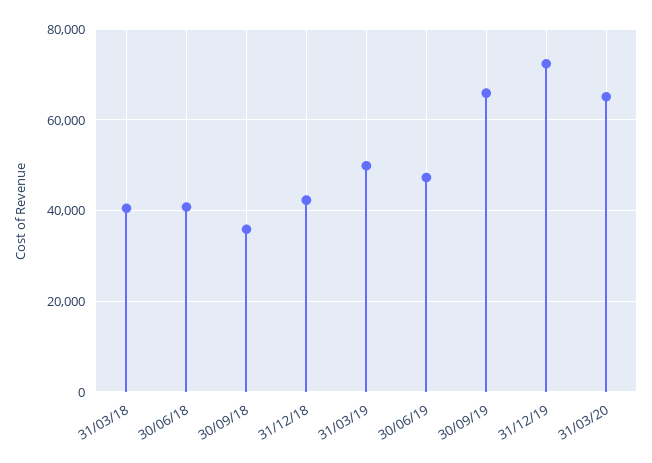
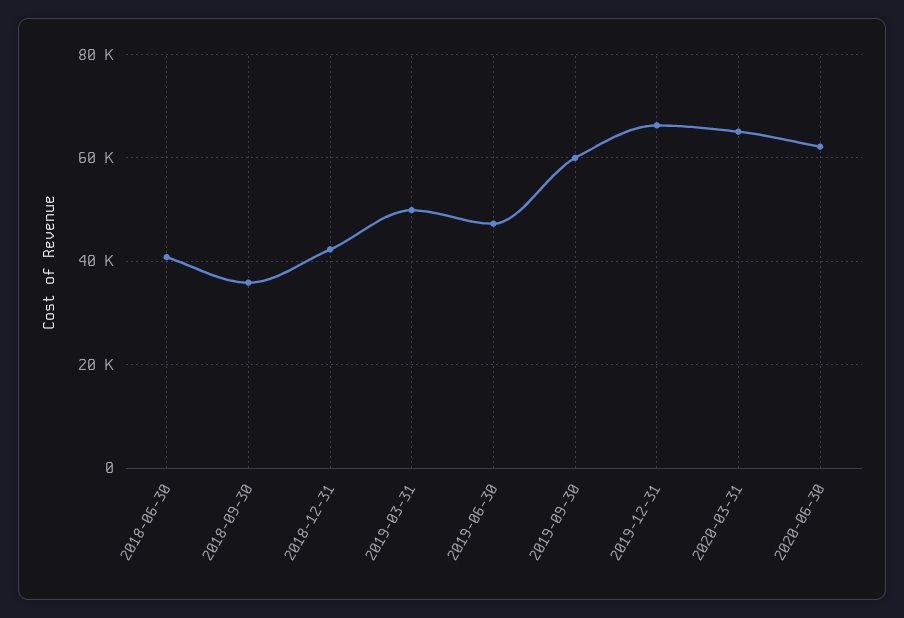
31/03/18: 40000 -> none
30/09/19: 66000 -> 60000
31/12/19: 72000 -> 66000
2020-06-30: none -> 62000

